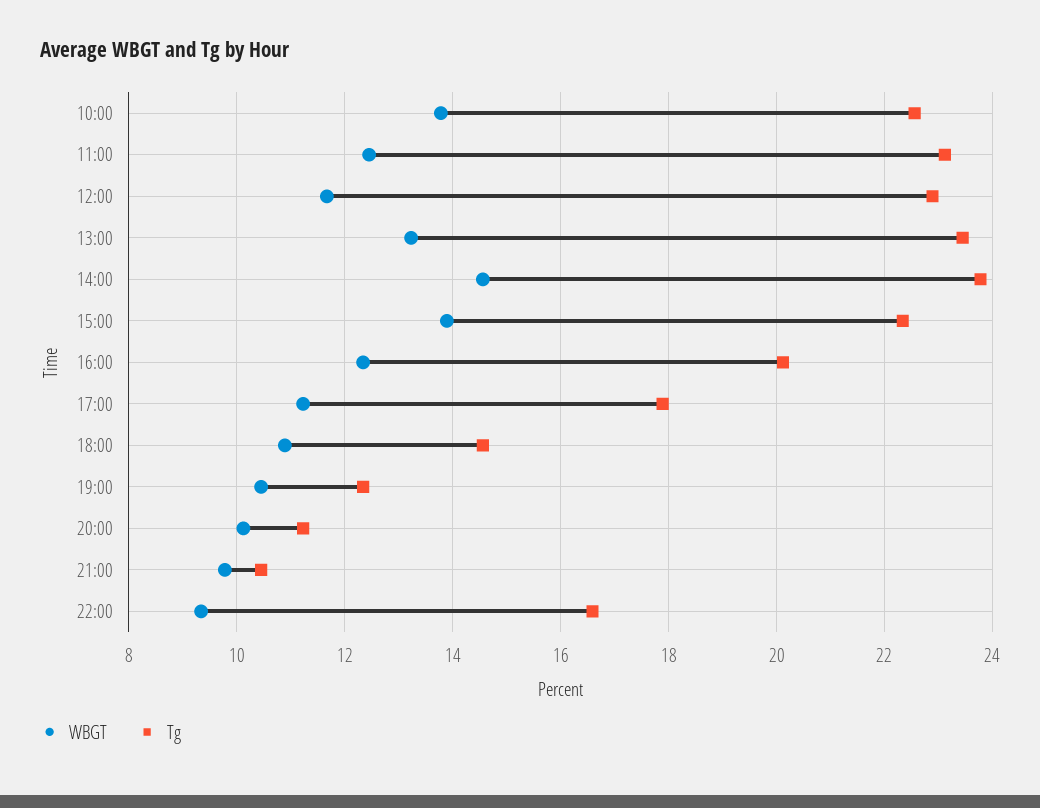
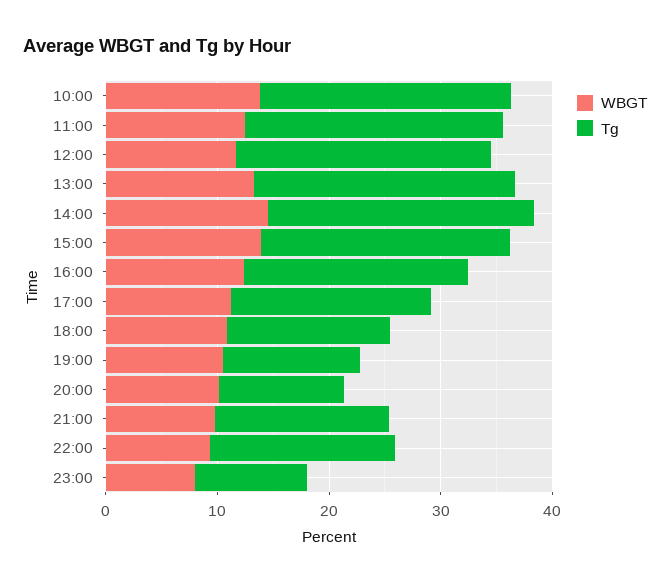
Tg, 21:00: 10.4 -> 16
WBGT, 23:00: none -> 8
Tg, 23:00: none -> 10

